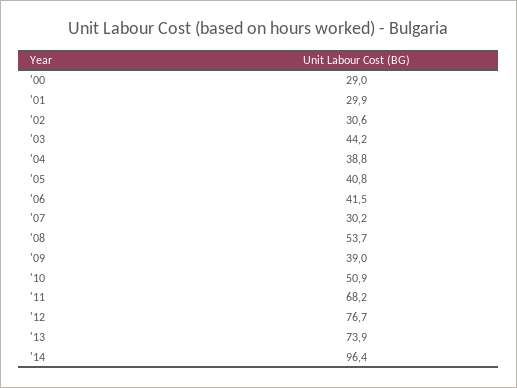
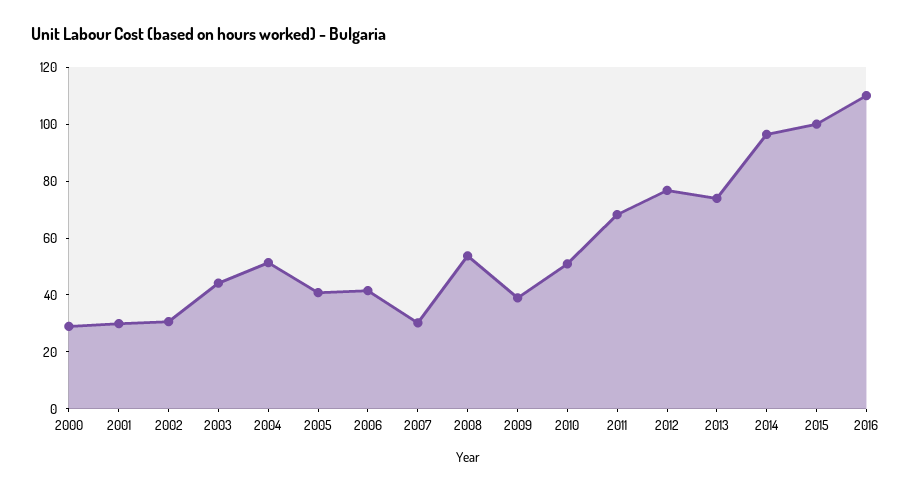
'04: 38.8 -> 50
2015: none -> 100
2016: none -> 110

